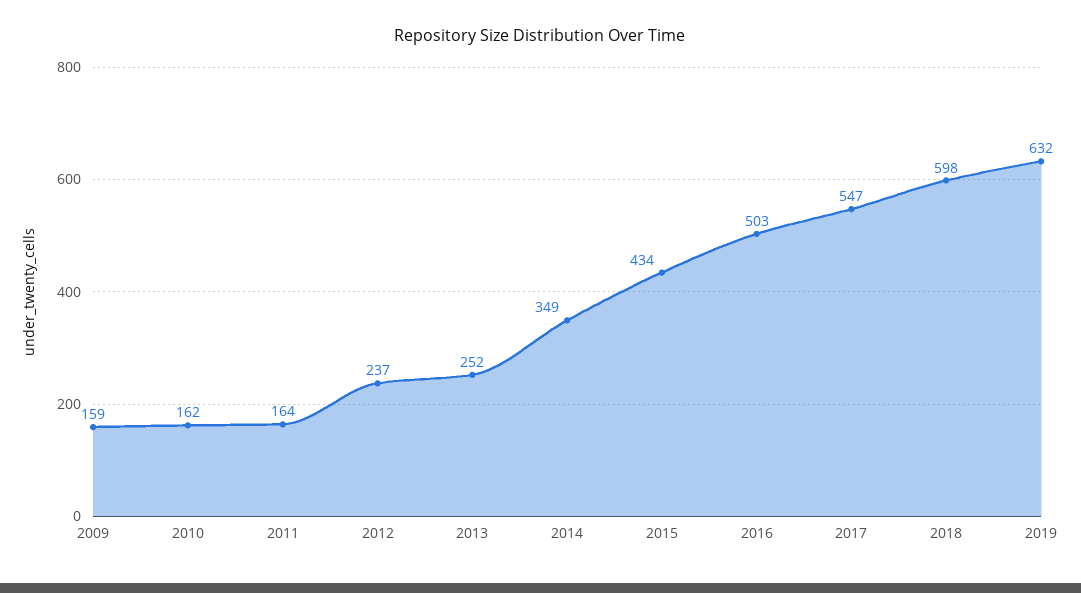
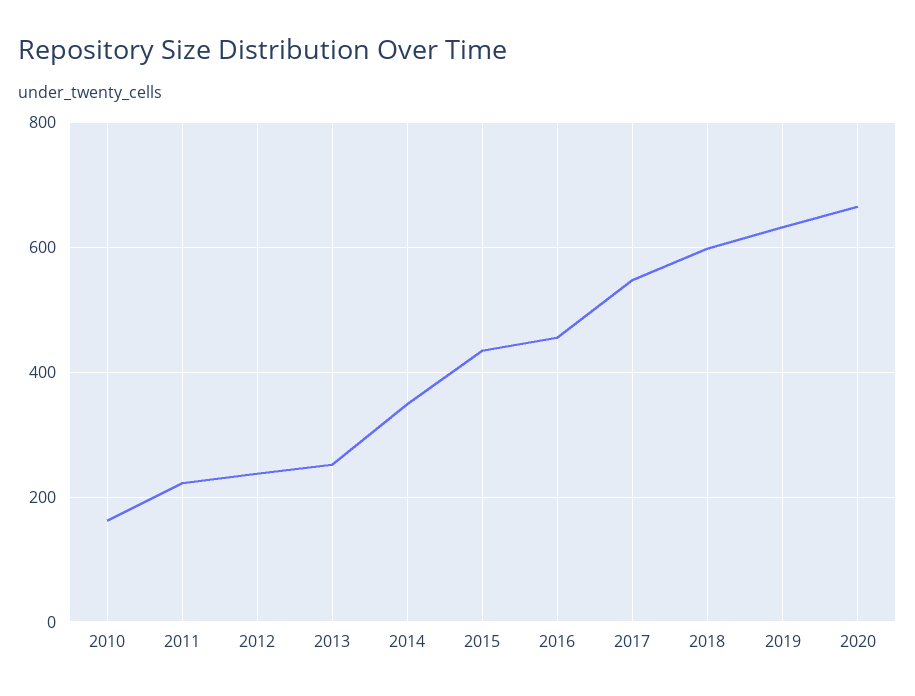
2009: 159 -> none
2011: 164 -> 220
2016: 503 -> 460
2020: none -> 660

